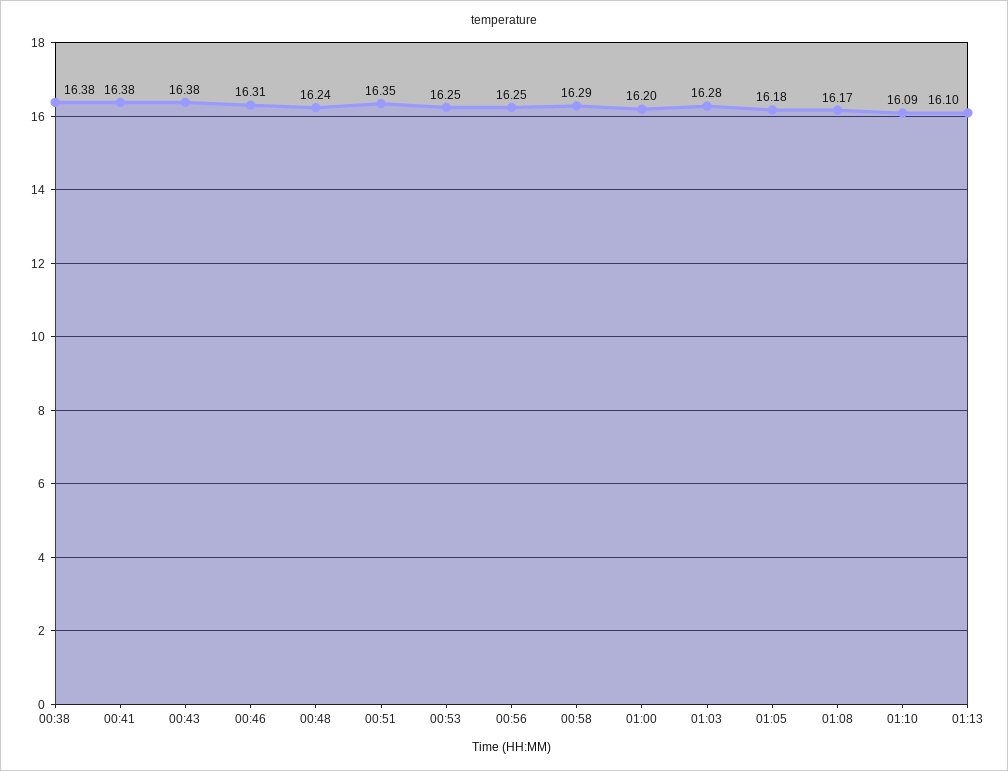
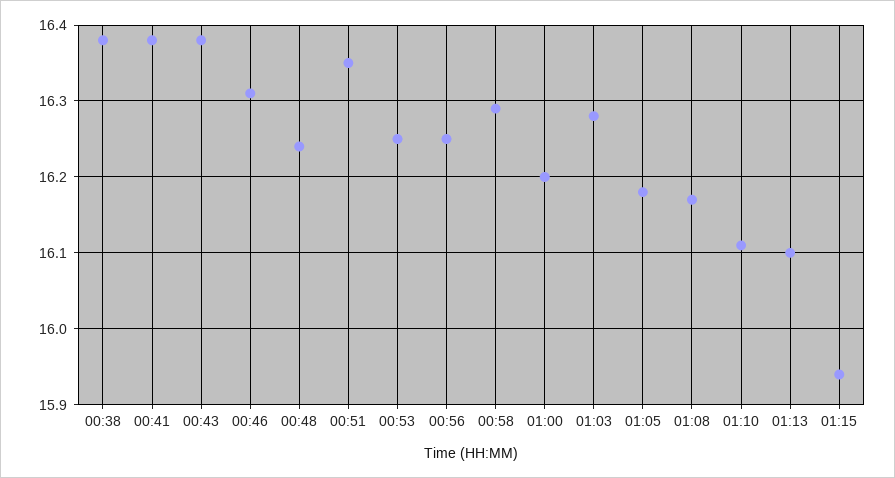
01:10: 16.09 -> 16.11
01:15: none -> 15.94

